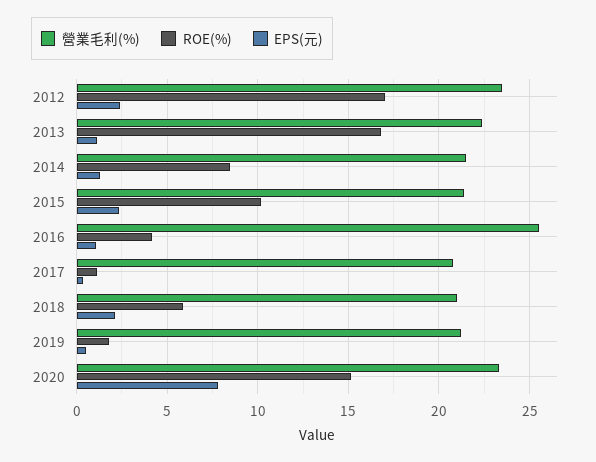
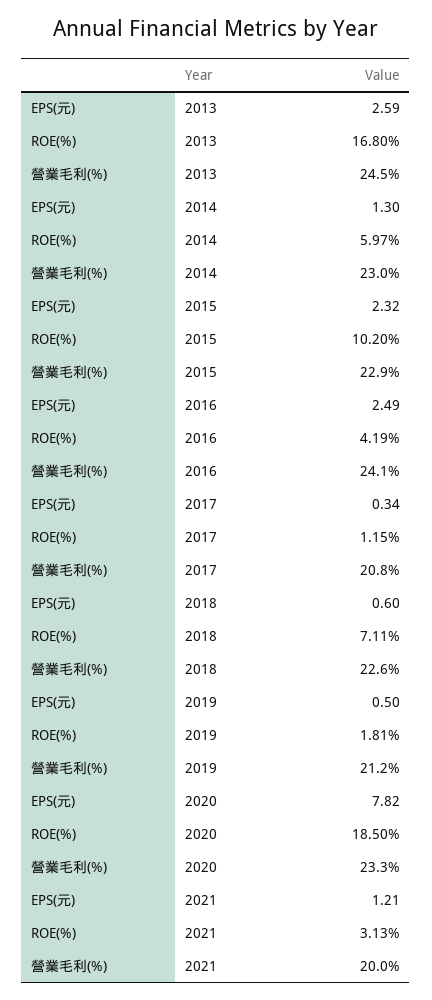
營業毛利(%), 2012: 23.5 -> none
ROE(%), 2012: 17 -> none
EPS(元), 2012: 2.5 -> none
營業毛利(%), 2013: 22.5 -> 24.5
EPS(元), 2013: 1 -> 2.59
營業毛利(%), 2014: 21.5 -> 23
ROE(%), 2014: 8.5 -> 5.97
營業毛利(%), 2015: 21.5 -> 22.9
營業毛利(%), 2016: 25.5 -> 24.1
EPS(元), 2016: 1 -> 2.49
營業毛利(%), 2018: 21 -> 22.6
ROE(%), 2018: 6 -> 7.11
EPS(元), 2018: 2 -> 0.6
ROE(%), 2020: 15 -> 18.5
EPS(元), 2021: none -> 1.21
ROE(%), 2021: none -> 3.13
營業毛利(%), 2021: none -> 20

